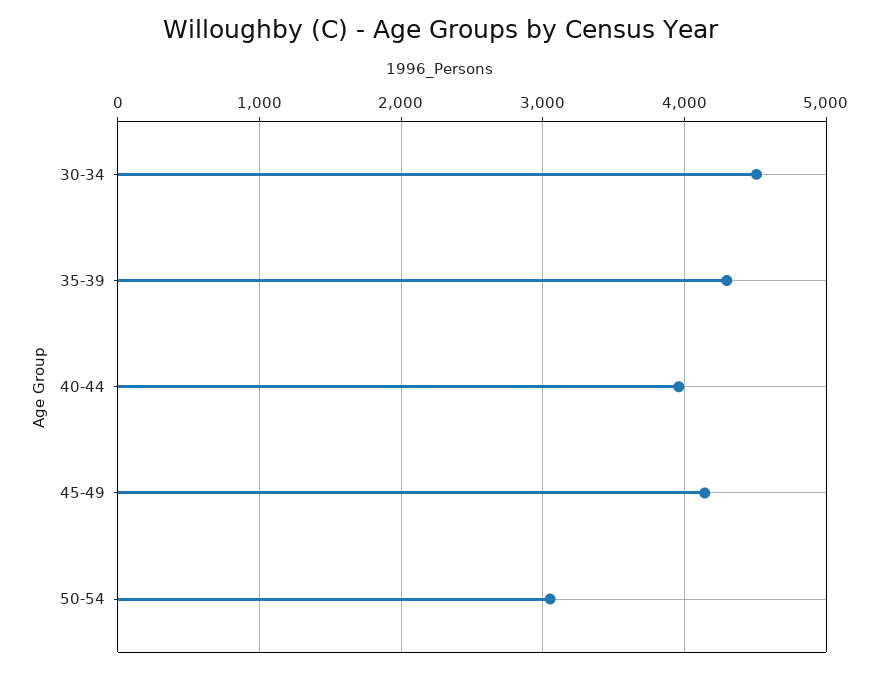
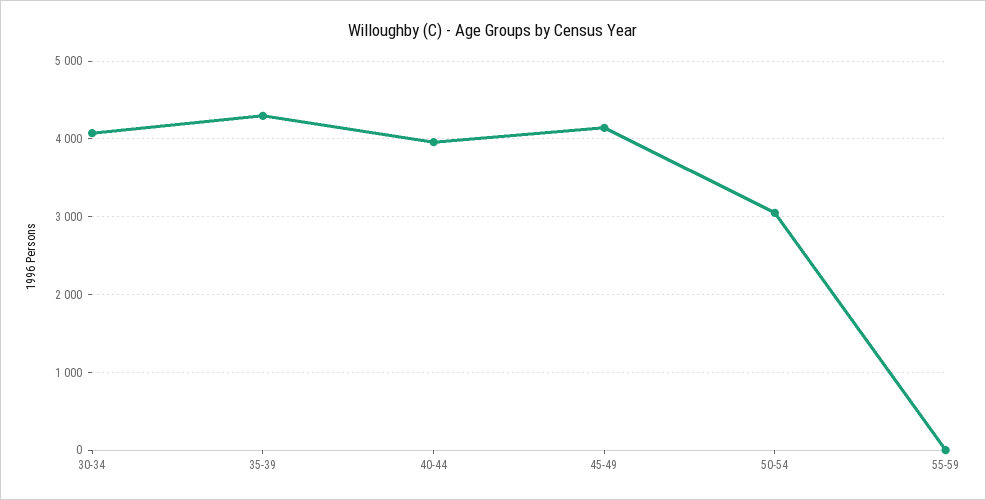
30-34: 4500 -> 4100
55-59: none -> 0

